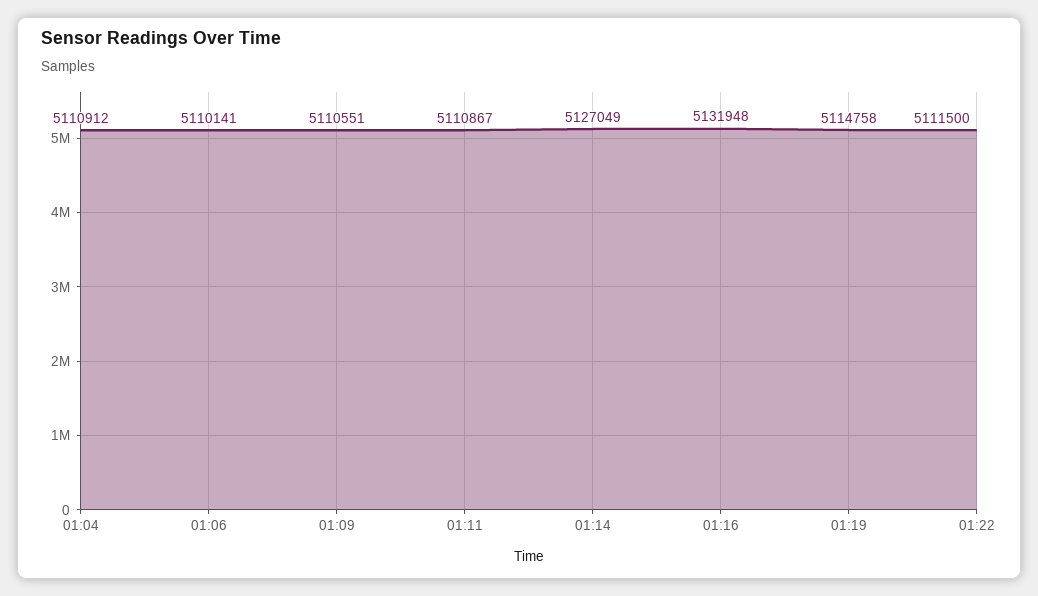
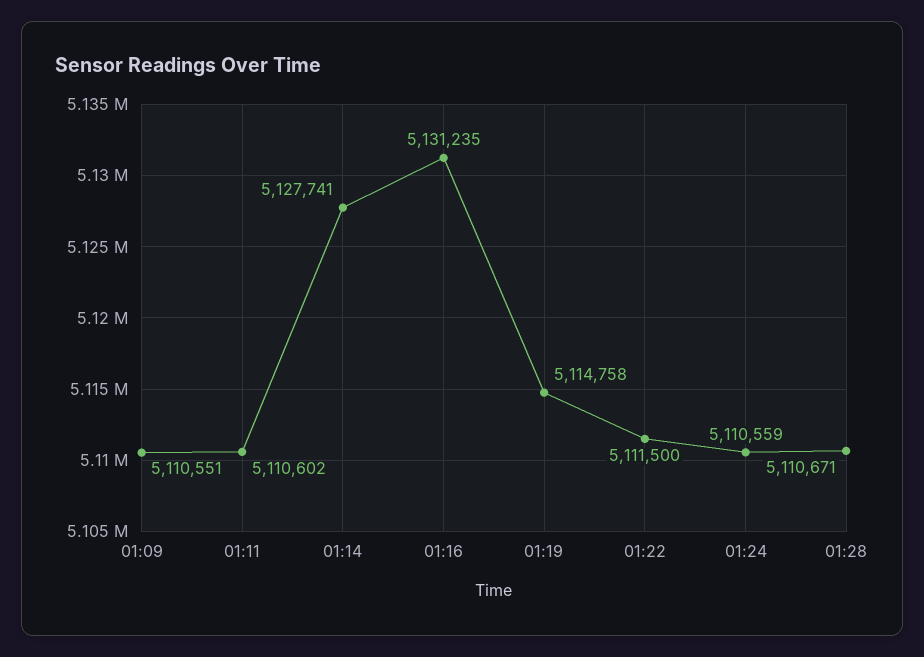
01:04: 5110912 -> none
01:06: 5110141 -> none
01:11: 5110867 -> 5110602
01:14: 5127049 -> 5127741
01:16: 5131948 -> 5131235
01:24: none -> 5110559
01:28: none -> 5110671

